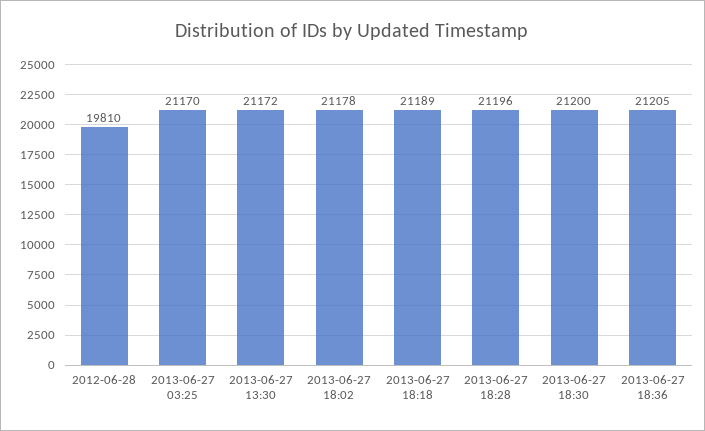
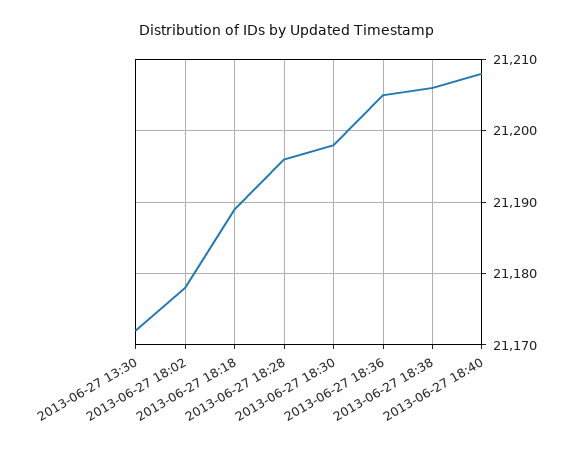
2012-06-28: 19810 -> none
2013-06-27 03:25: 21170 -> none
2013-06-27 18:30: 21200 -> 21198
2013-06-27 18:38: none -> 21206
2013-06-27 18:40: none -> 21208

